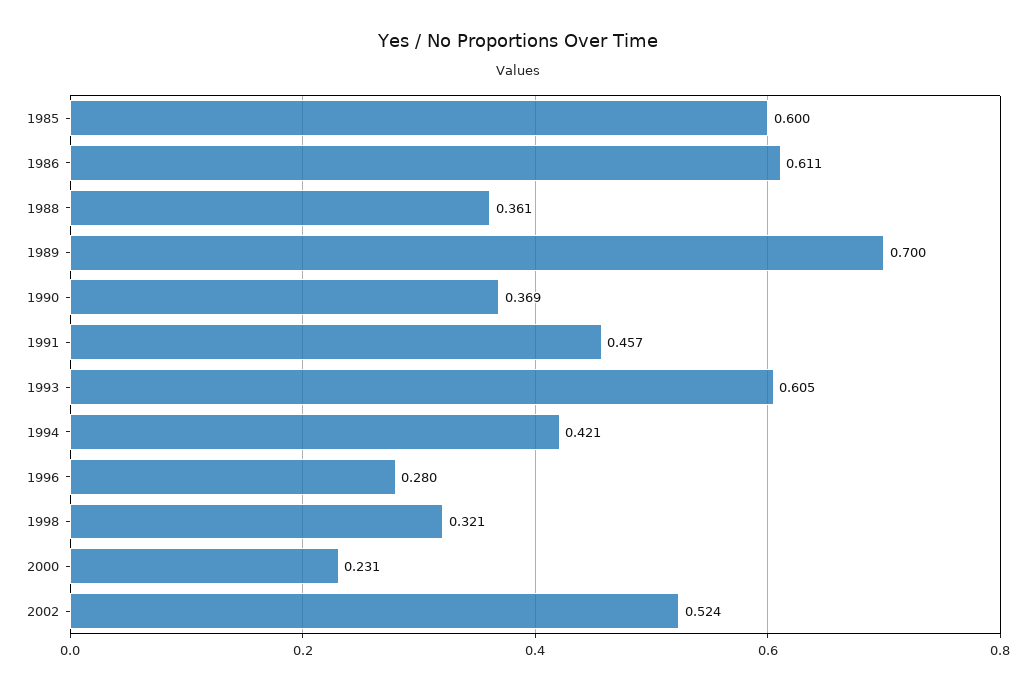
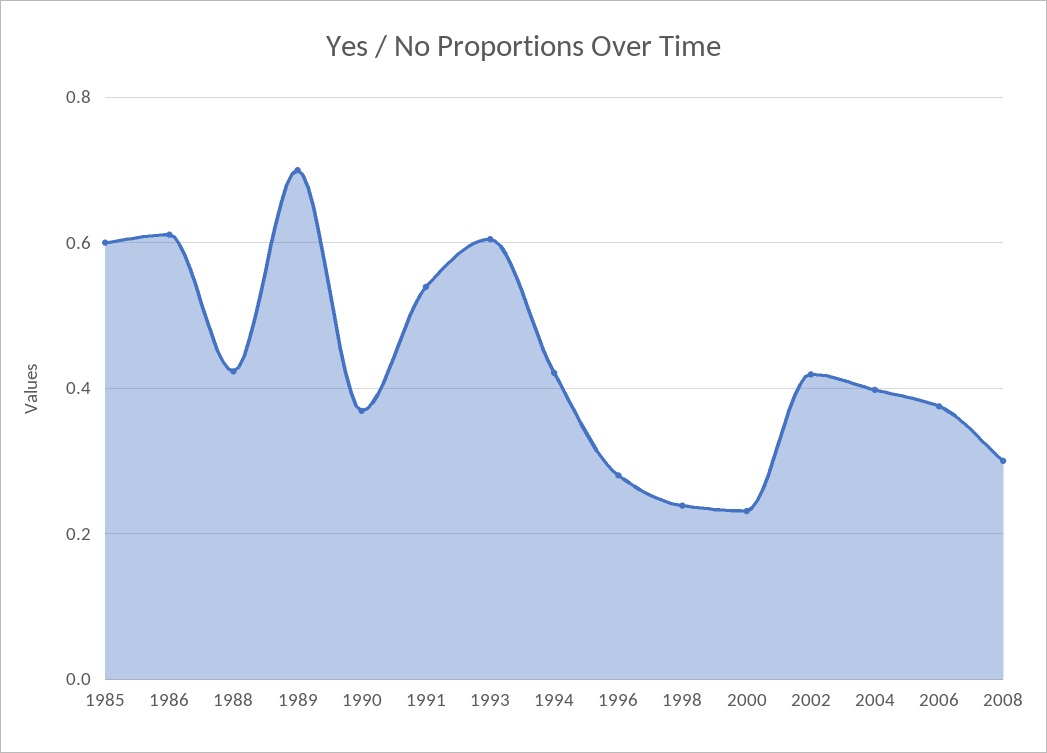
1988: 0.361 -> 0.42
1991: 0.457 -> 0.54
1998: 0.321 -> 0.24
2002: 0.524 -> 0.42
2004: none -> 0.4
2006: none -> 0.38
2008: none -> 0.3

